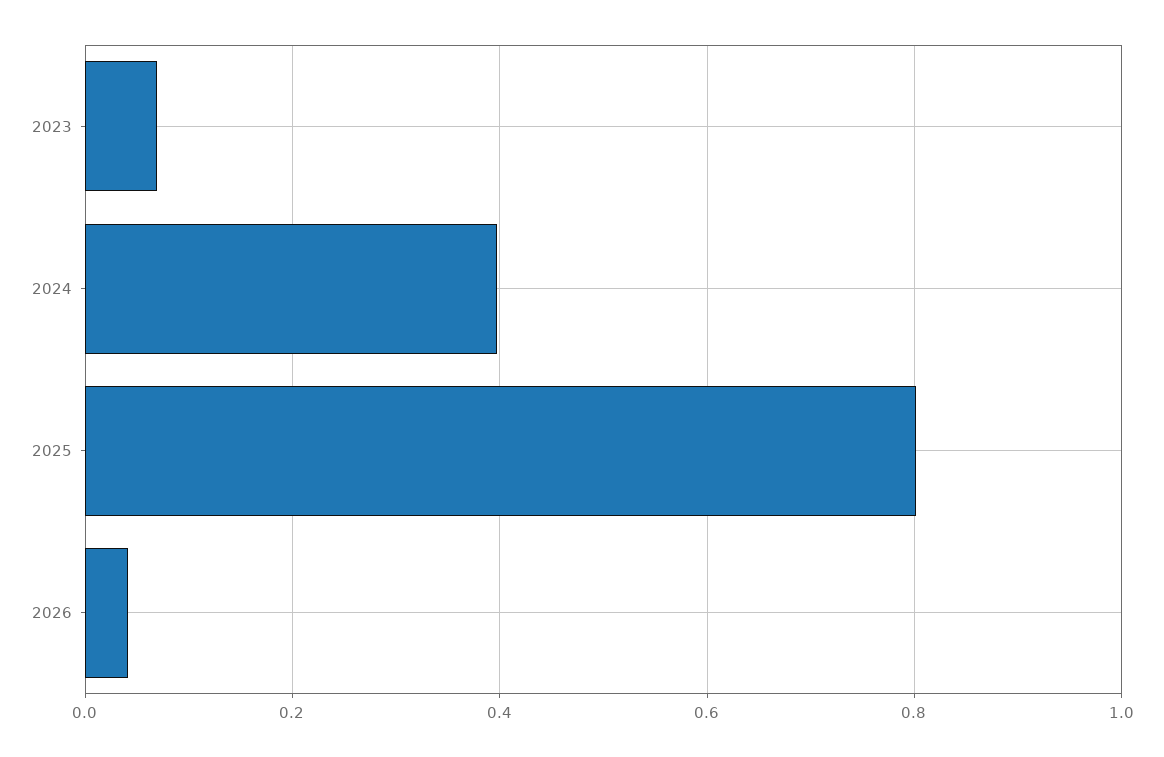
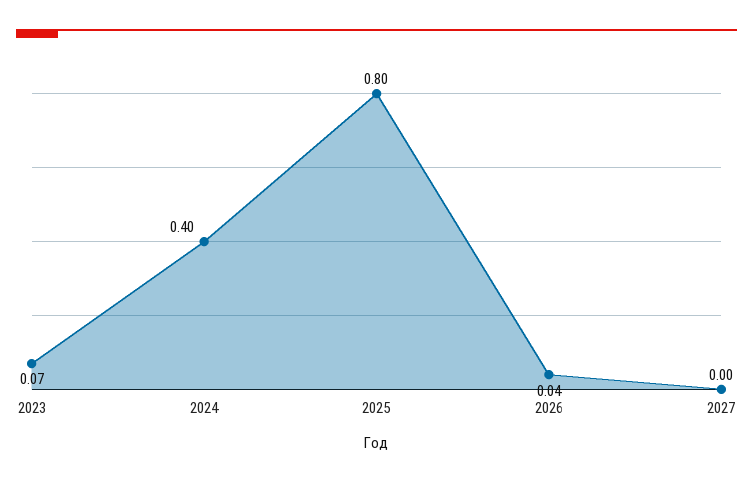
2027: none -> 0

